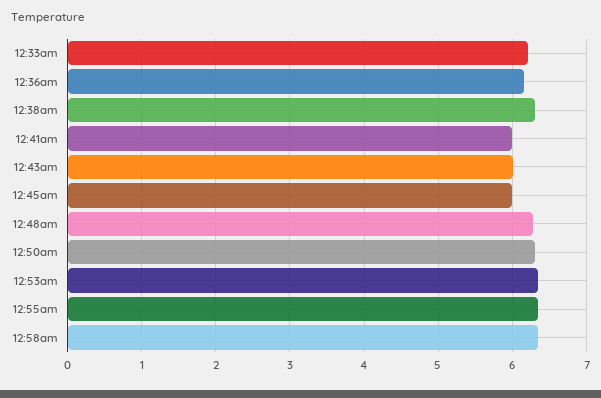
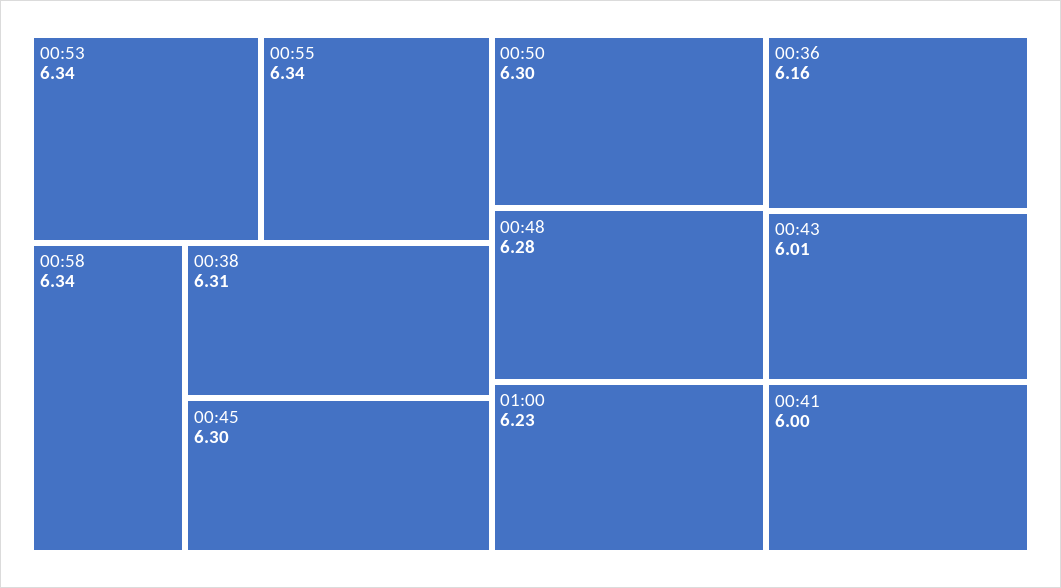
12:33am: 6.2 -> none
12:45am: 6 -> 6.3
01:00: none -> 6.23

